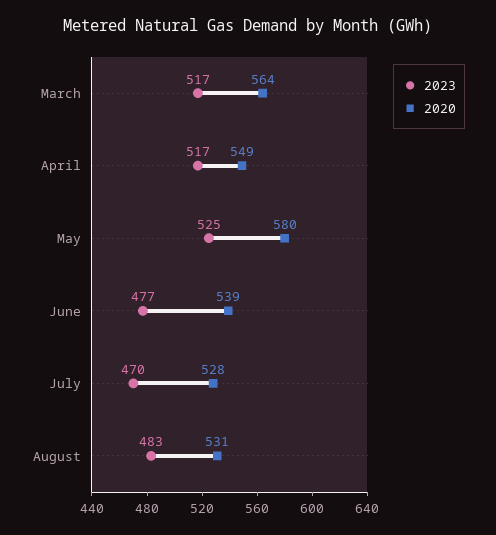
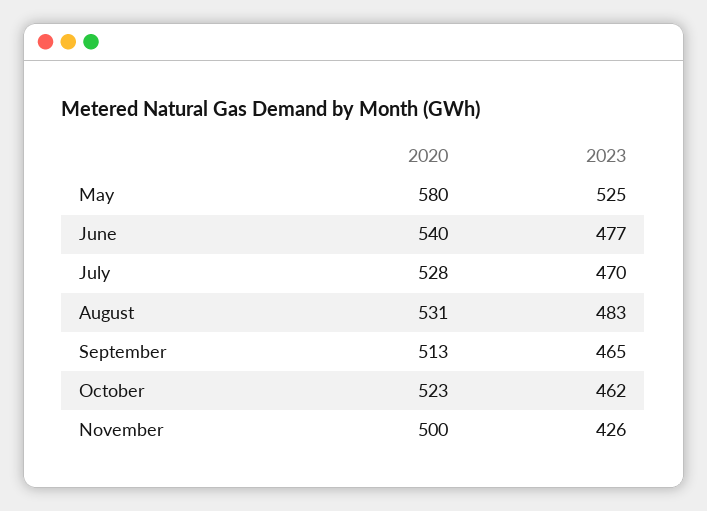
2023, March: 517 -> none
2020, March: 564 -> none
2023, April: 517 -> none
2020, April: 549 -> none
2020, June: 539 -> 540
2020, September: none -> 513
2023, September: none -> 465
2020, October: none -> 523
2023, October: none -> 462
2020, November: none -> 500
2023, November: none -> 426

